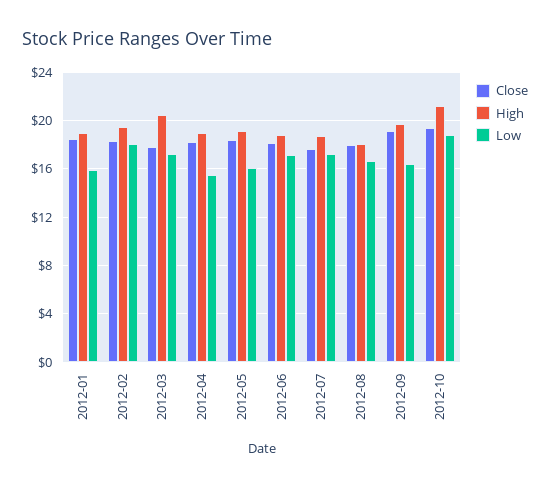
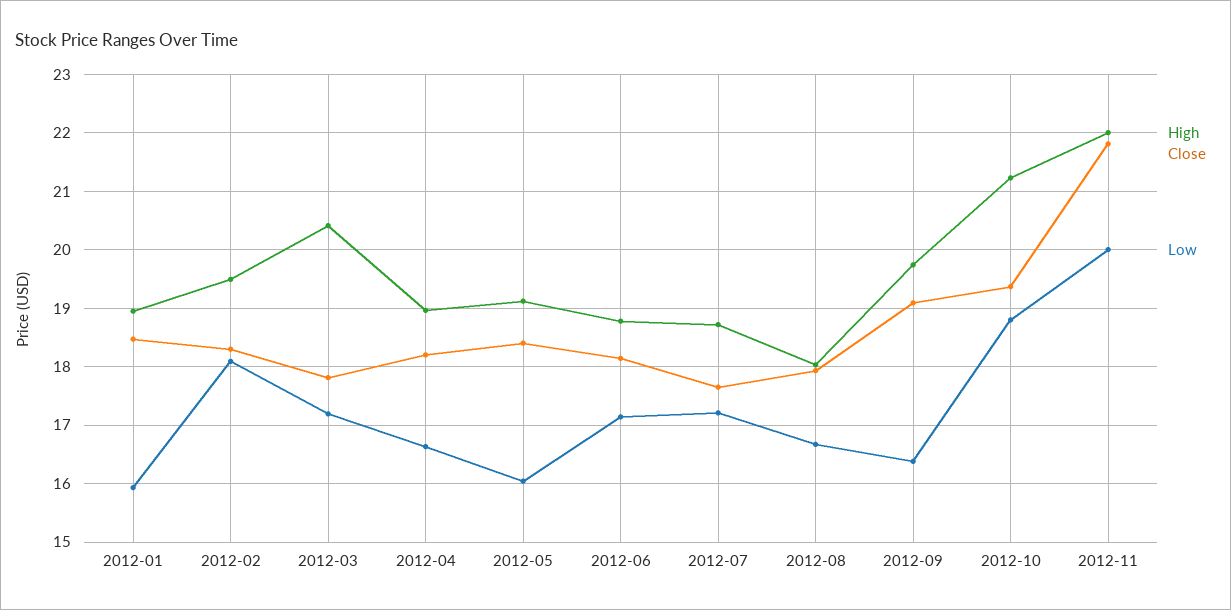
Low, 2012-04: 15.5 -> 16.6
High, 2012-11: none -> 22
Close, 2012-11: none -> 21.8
Low, 2012-11: none -> 20

